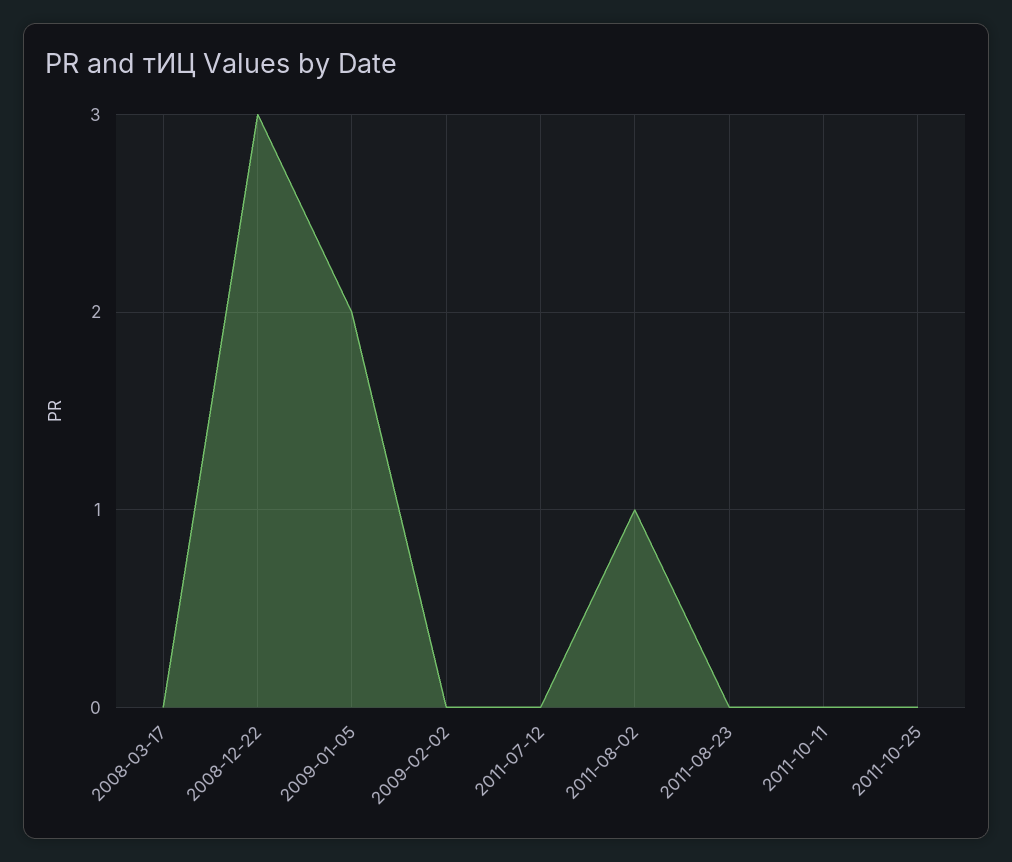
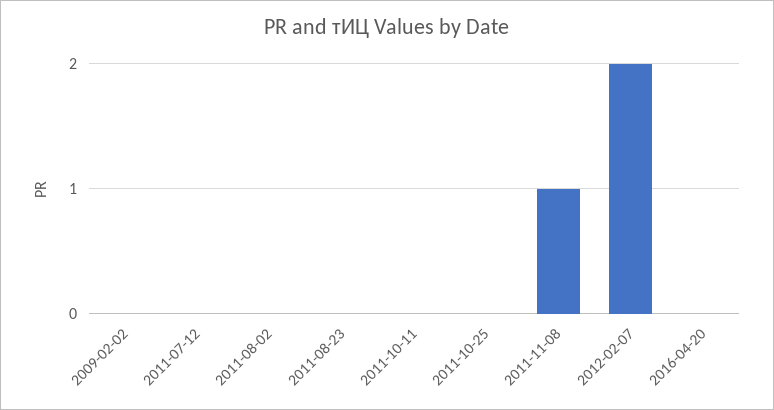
2008-03-17: 0 -> none
2008-12-22: 3 -> none
2009-01-05: 2 -> none
2011-08-02: 1 -> 0
2011-11-08: none -> 1
2012-02-07: none -> 2
2016-04-20: none -> 0

